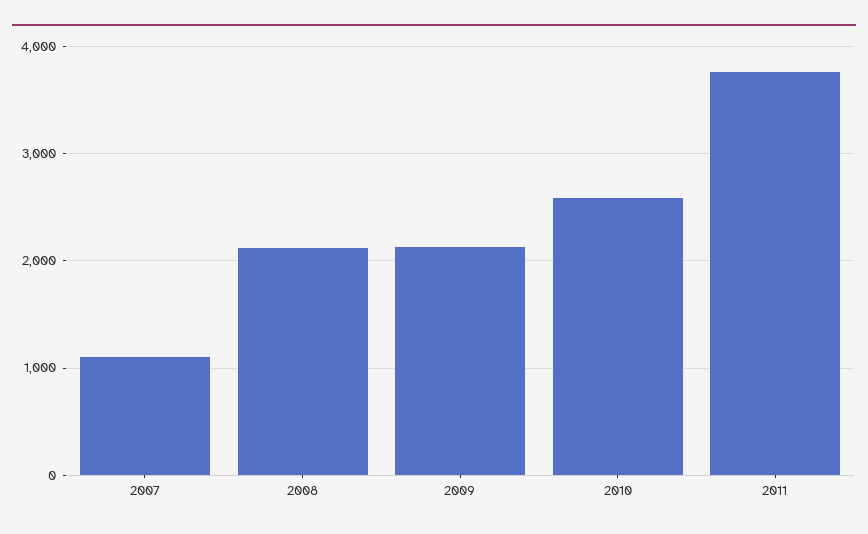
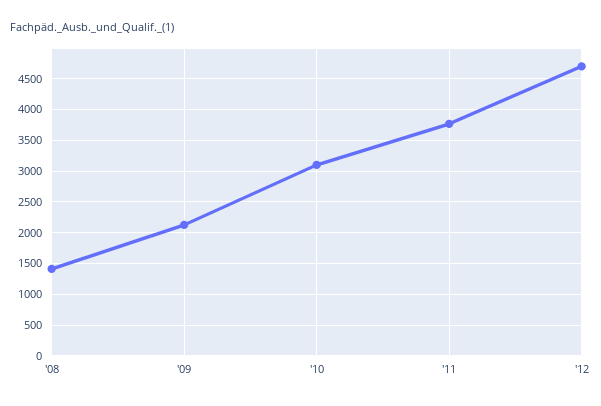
2007: 1100 -> none
2008: 2100 -> 1400
2010: 2600 -> 3100
'12: none -> 4700

